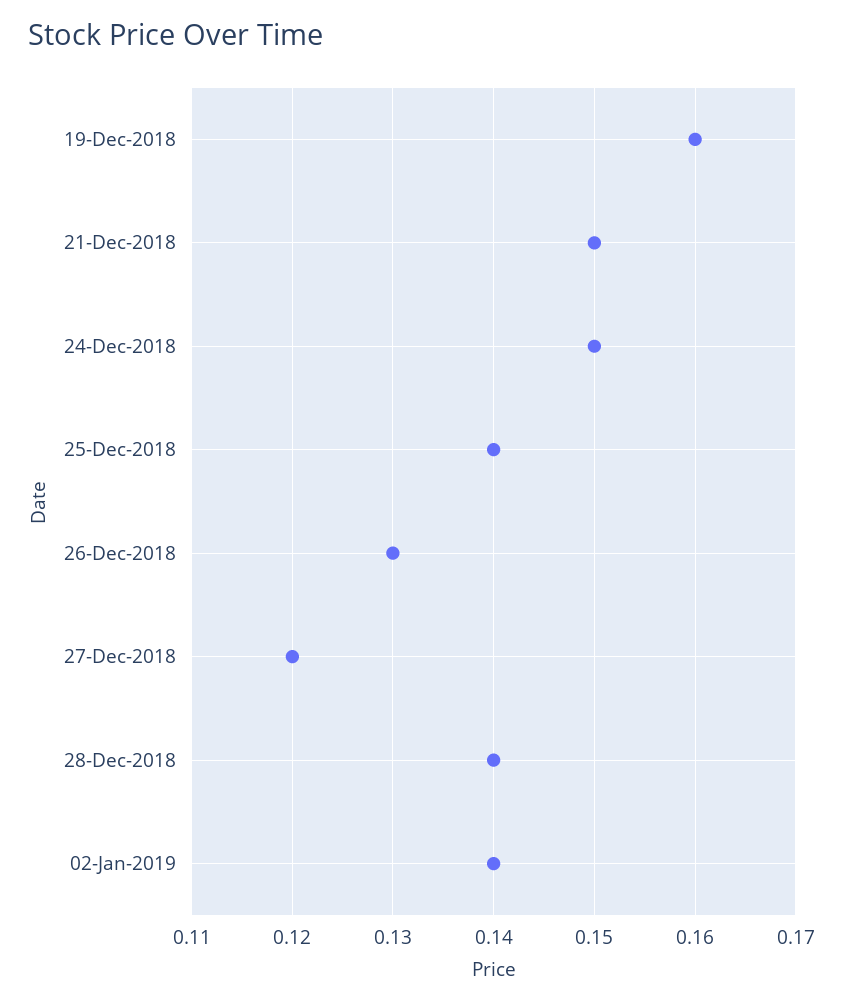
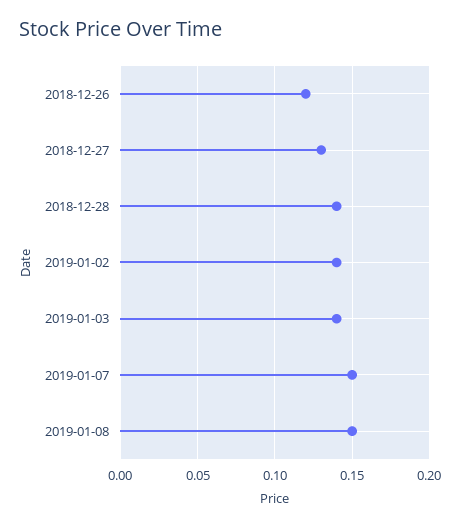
19-Dec-2018: 0.16 -> none
21-Dec-2018: 0.15 -> none
24-Dec-2018: 0.15 -> none
25-Dec-2018: 0.14 -> none
26-Dec-2018: 0.13 -> 0.12
27-Dec-2018: 0.12 -> 0.13
2019-01-03: none -> 0.14
2019-01-07: none -> 0.15
2019-01-08: none -> 0.15

